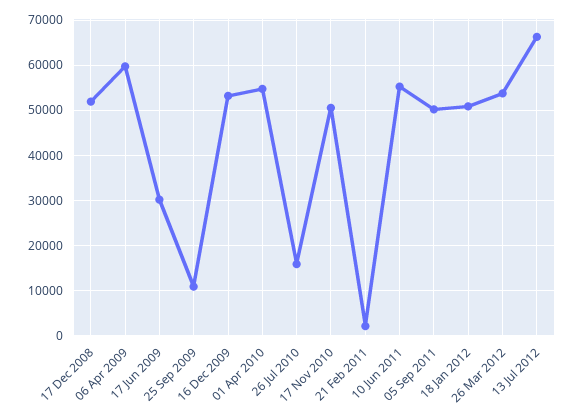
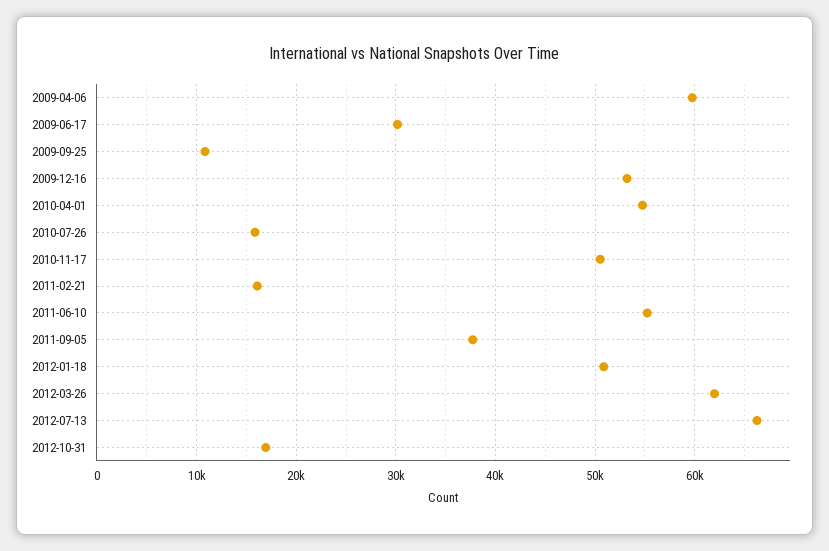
17 Dec 2008: 52000 -> none
21 Feb 2011: 2000 -> 16000
05 Sep 2011: 50000 -> 38000
26 Mar 2012: 54000 -> 62000
2012-10-31: none -> 17000

